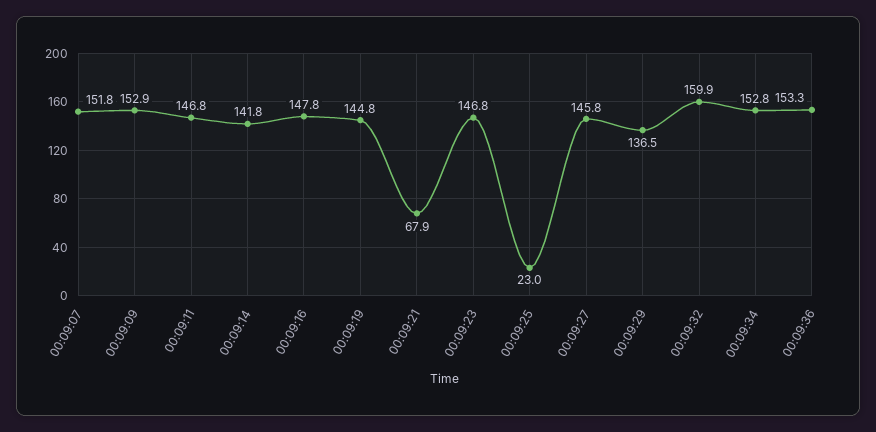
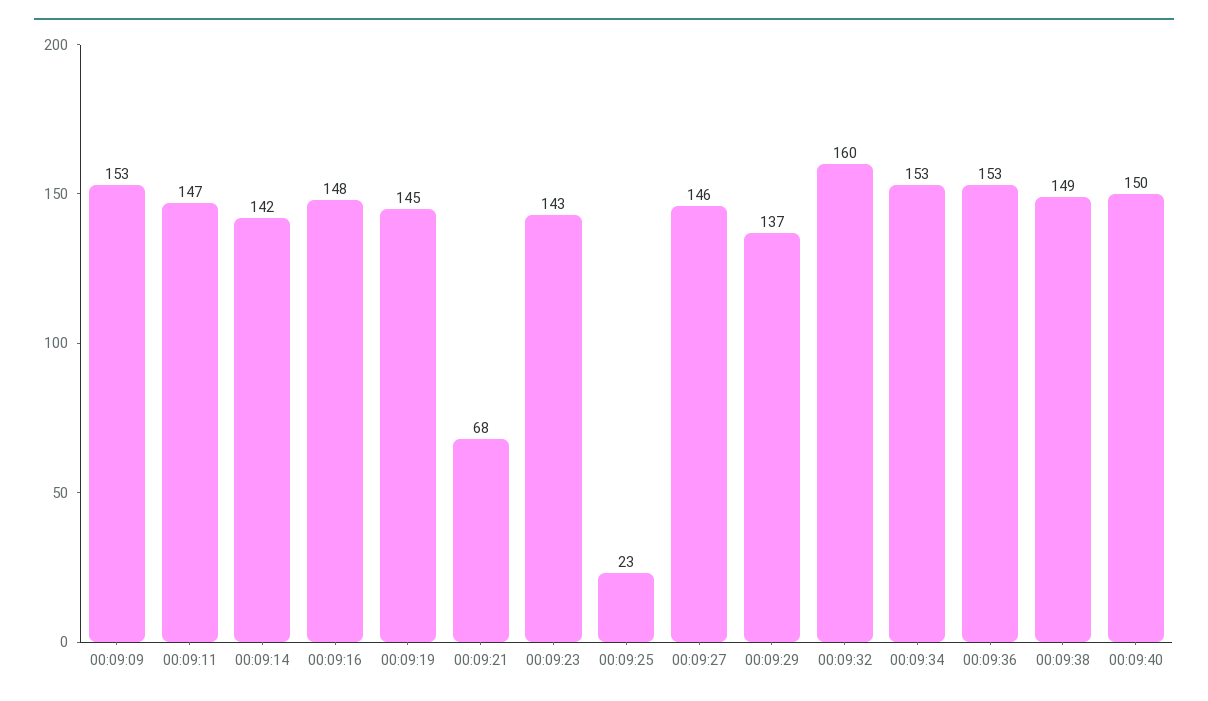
00:09:07: 151.8 -> none
00:09:23: 146.8 -> 143
00:09:38: none -> 149
00:09:40: none -> 150

